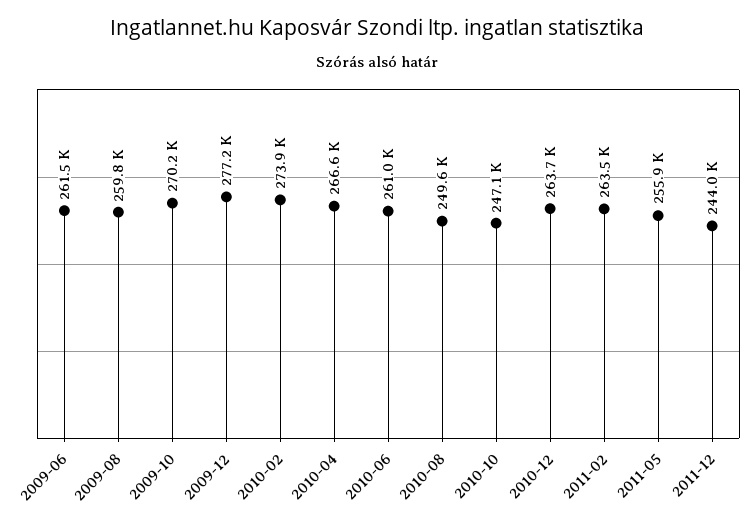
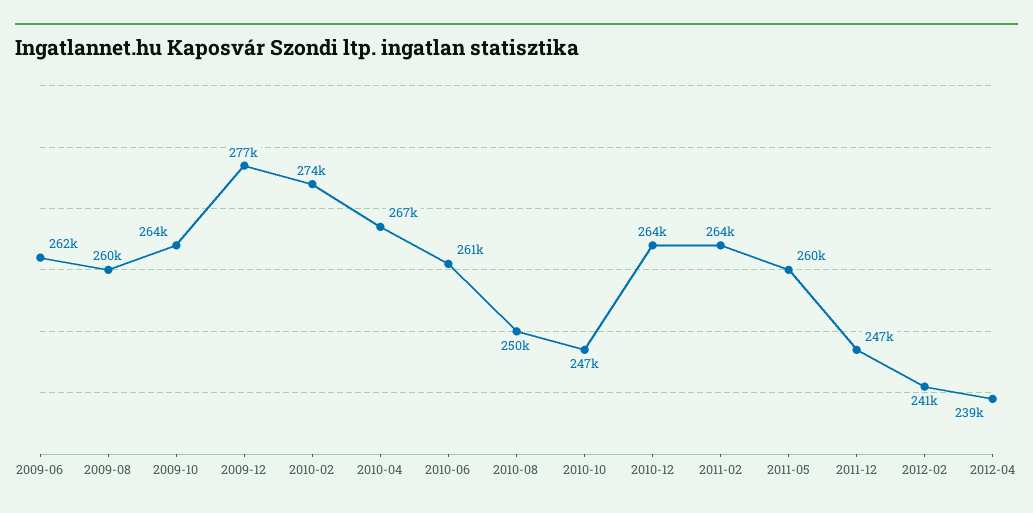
2009-10: 270200 -> 264000
2011-05: 255900 -> 260000
2011-12: 244000 -> 247000
2012-02: none -> 241000
2012-04: none -> 239000

